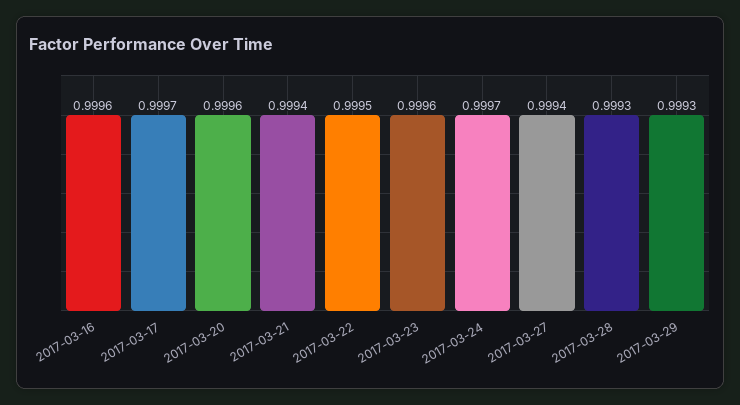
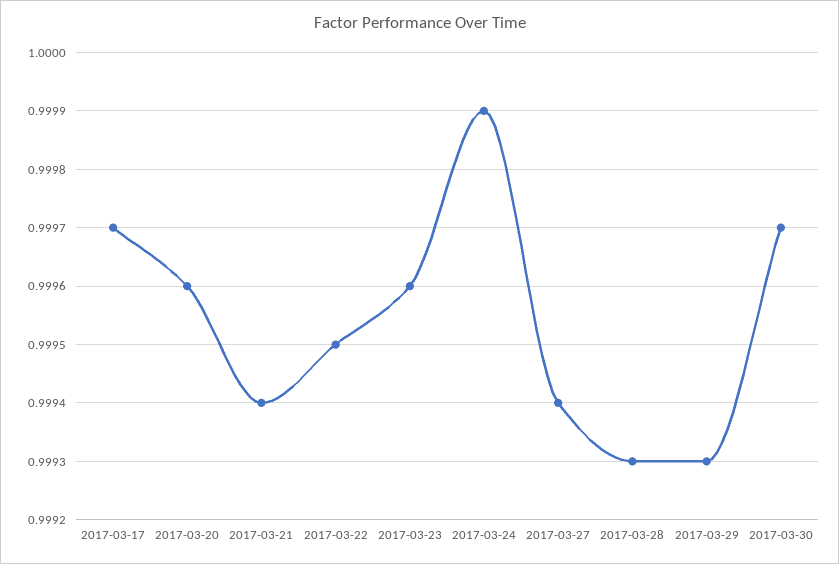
2017-03-16: 0.9996 -> none
2017-03-24: 0.9997 -> 0.9999
2017-03-30: none -> 0.9997

